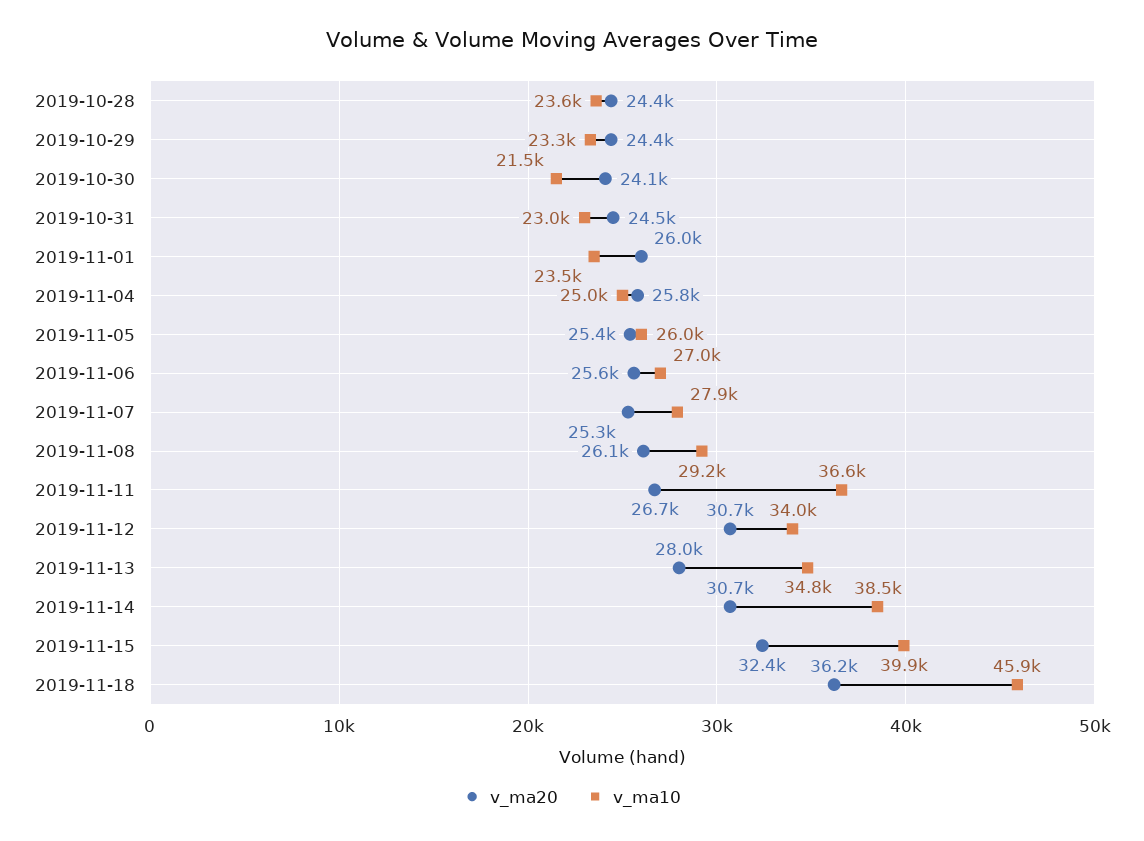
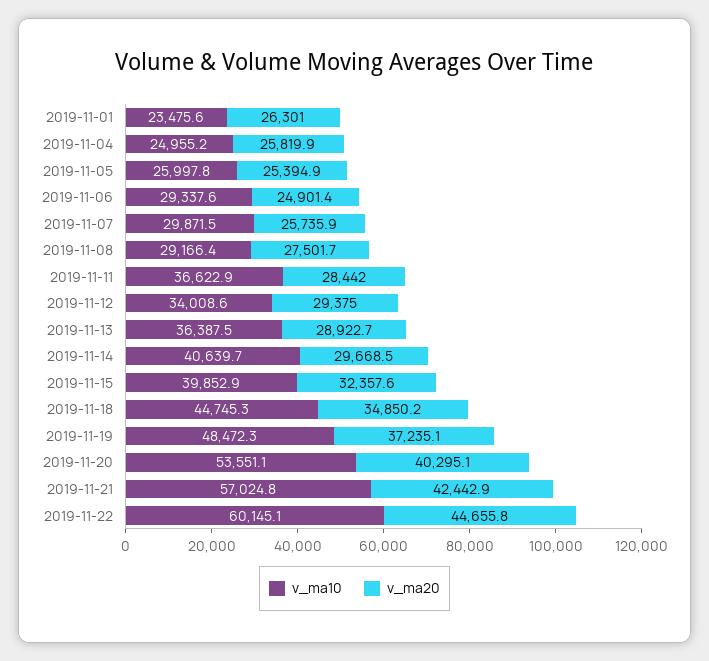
v_ma20, 2019-10-28: 24400 -> none
v_ma10, 2019-10-28: 23600 -> none
v_ma20, 2019-10-29: 24400 -> none
v_ma10, 2019-10-29: 23300 -> none
v_ma20, 2019-10-30: 24100 -> none
v_ma10, 2019-10-30: 21500 -> none
v_ma20, 2019-10-31: 24500 -> none
v_ma10, 2019-10-31: 23000 -> none
v_ma20, 2019-11-01: 26000 -> 26301
v_ma20, 2019-11-06: 25600 -> 24901.4
v_ma10, 2019-11-06: 27000 -> 29337.6
v_ma20, 2019-11-07: 25300 -> 25735.9
v_ma10, 2019-11-07: 27900 -> 29871.5
v_ma20, 2019-11-08: 26100 -> 27501.7
v_ma20, 2019-11-11: 26700 -> 28442
v_ma20, 2019-11-12: 30700 -> 29375
v_ma20, 2019-11-13: 28000 -> 28922.7
v_ma10, 2019-11-13: 34800 -> 36387.5
v_ma20, 2019-11-14: 30700 -> 29668.5
v_ma10, 2019-11-14: 38500 -> 40639.7
v_ma20, 2019-11-18: 36200 -> 34850.2
v_ma10, 2019-11-18: 45900 -> 44745.3
v_ma10, 2019-11-19: none -> 48472.3
v_ma20, 2019-11-19: none -> 37235.1
v_ma10, 2019-11-20: none -> 53551.1
v_ma20, 2019-11-20: none -> 40295.1
v_ma10, 2019-11-21: none -> 57024.8
v_ma20, 2019-11-21: none -> 42442.9
v_ma10, 2019-11-22: none -> 60145.1
v_ma20, 2019-11-22: none -> 44655.8

